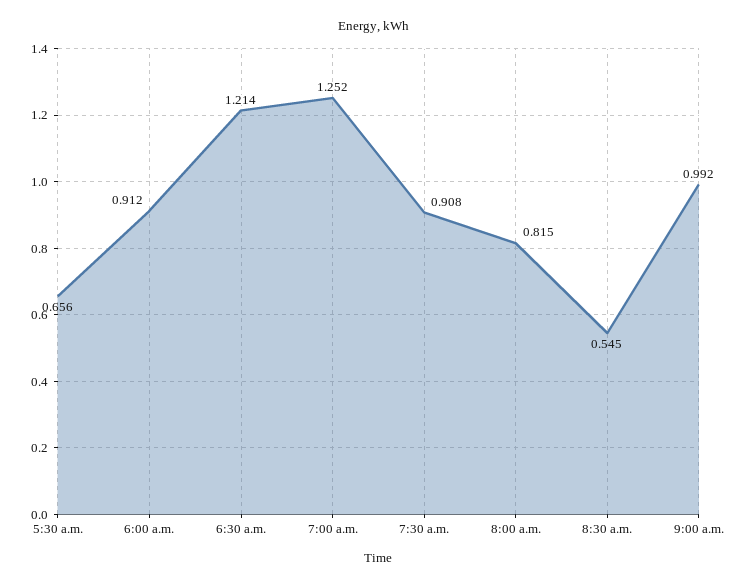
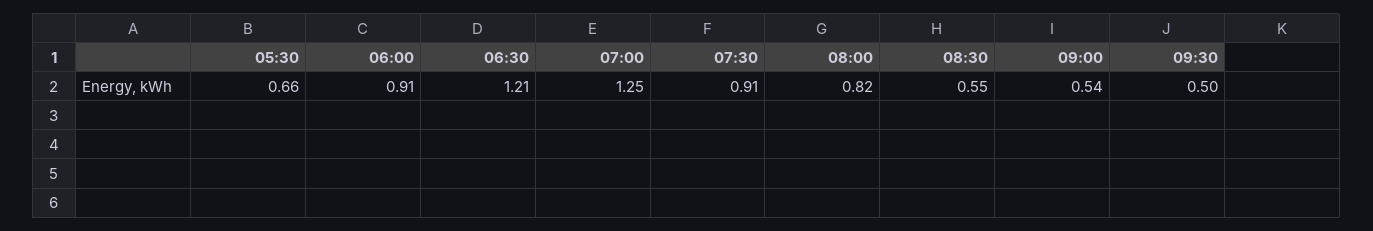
9:00 a.m.: 0.992 -> 0.54
09:30: none -> 0.5

